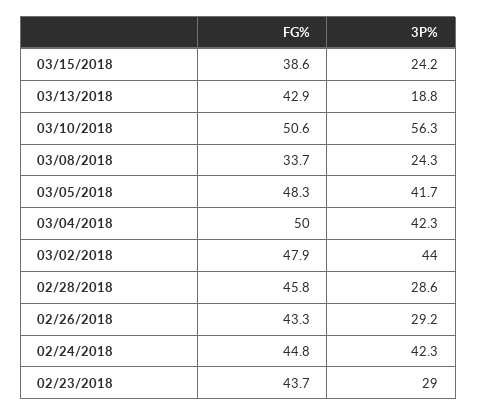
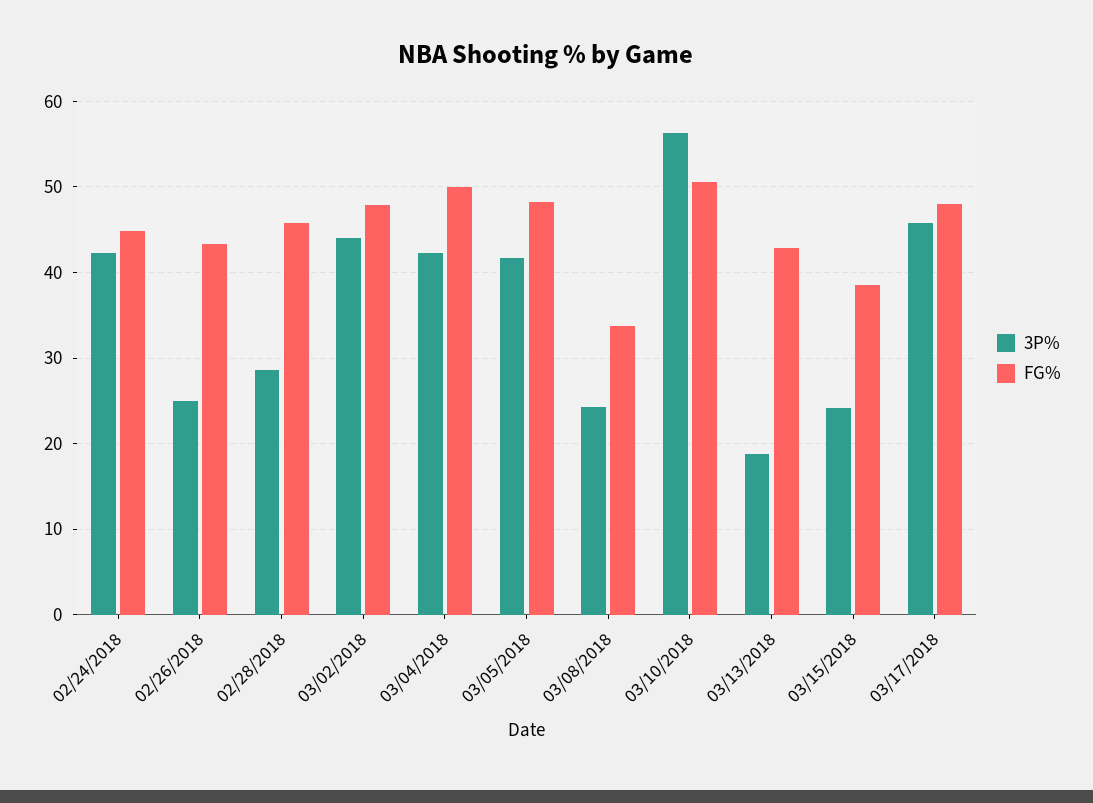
3P%, 02/26/2018: 29.2 -> 25
FG%, 02/23/2018: 43.7 -> none
3P%, 02/23/2018: 29 -> none
3P%, 03/17/2018: none -> 46
FG%, 03/17/2018: none -> 48

